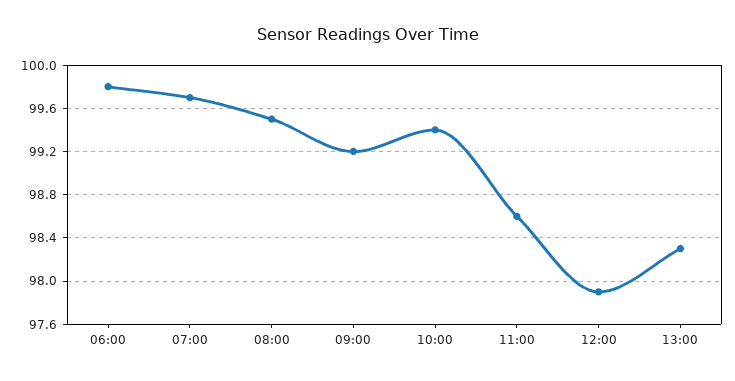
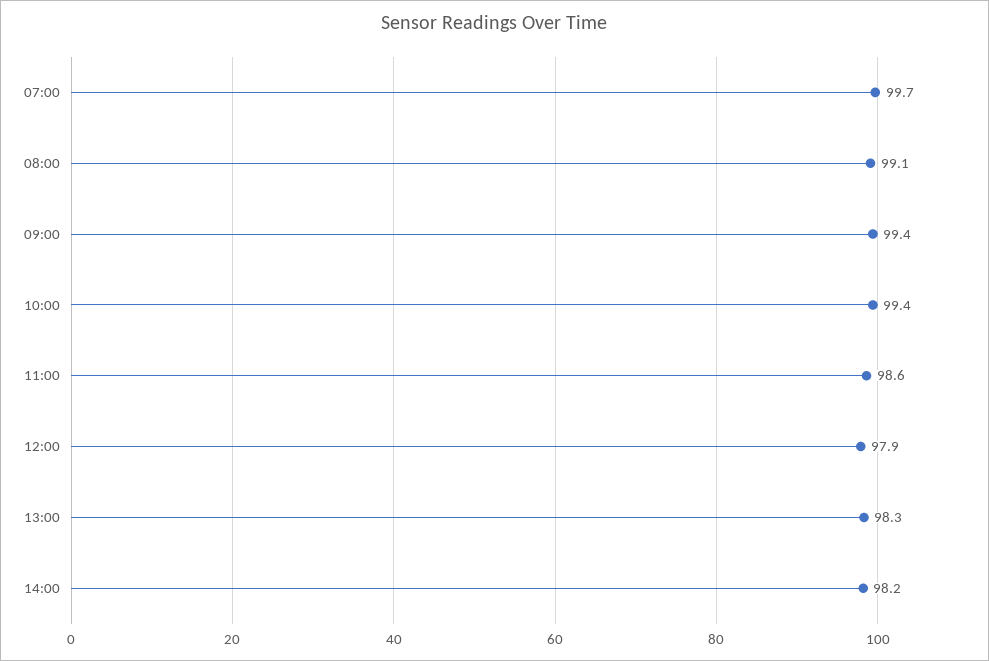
06:00: 99.8 -> none
08:00: 99.5 -> 99.1
09:00: 99.2 -> 99.4
14:00: none -> 98.2

